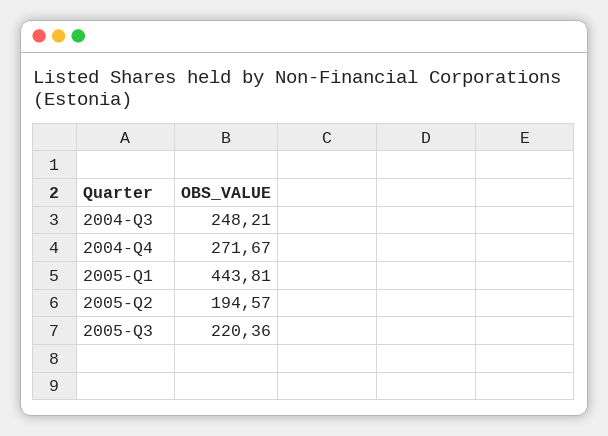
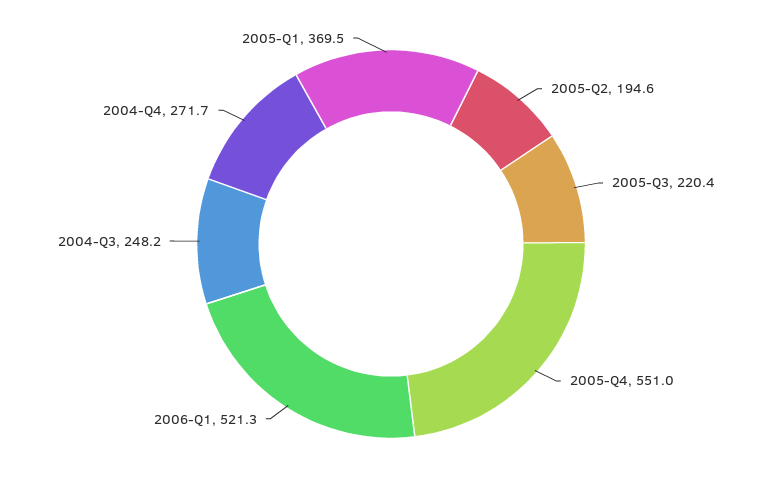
2005-Q1: 443.81 -> 369.5
2005-Q4: none -> 551
2006-Q1: none -> 521.3

